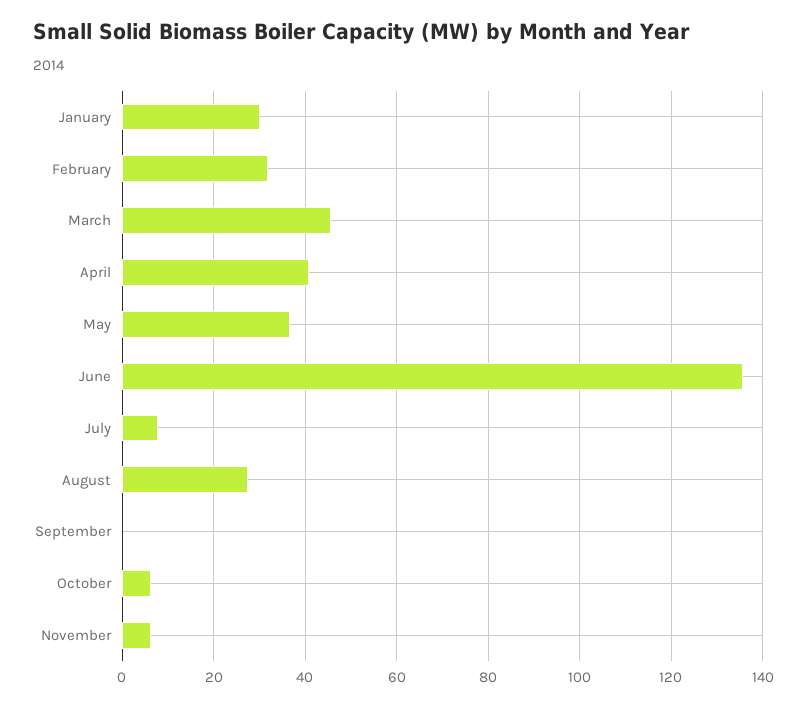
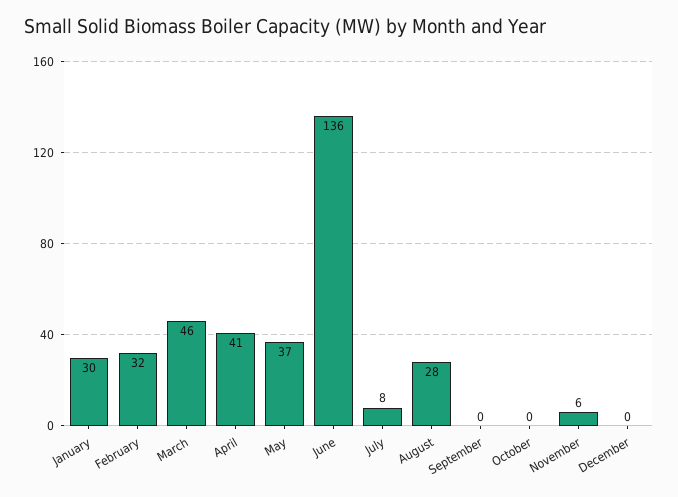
October: 6 -> 0
December: none -> 0

